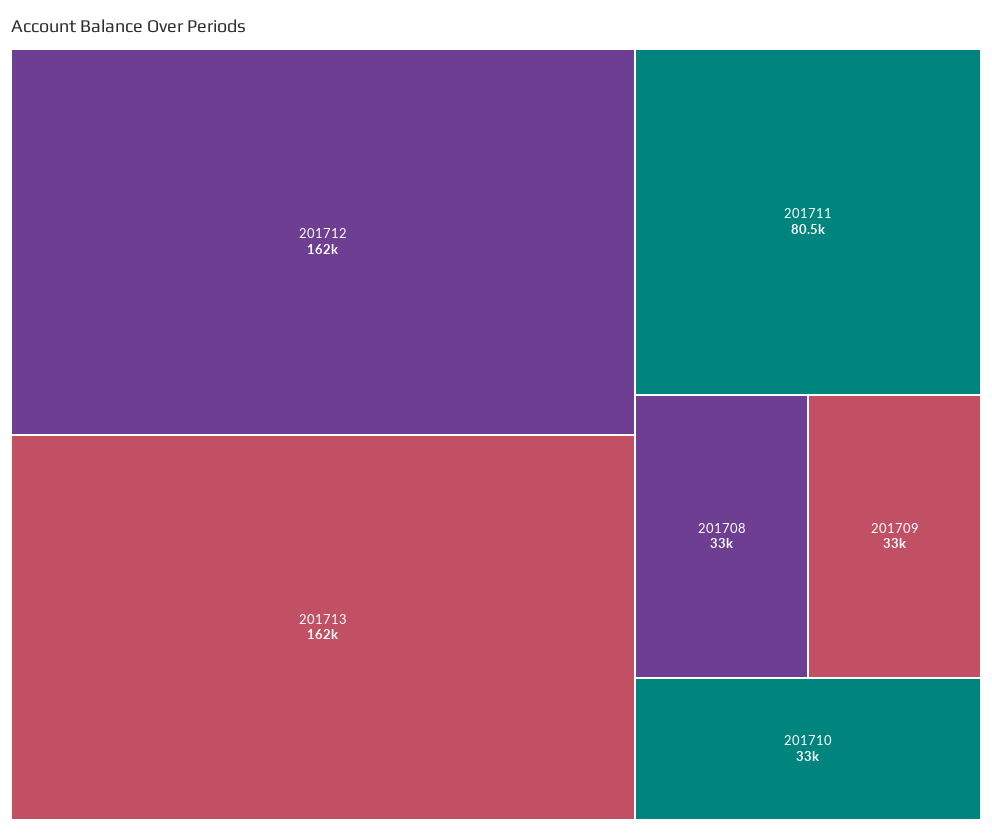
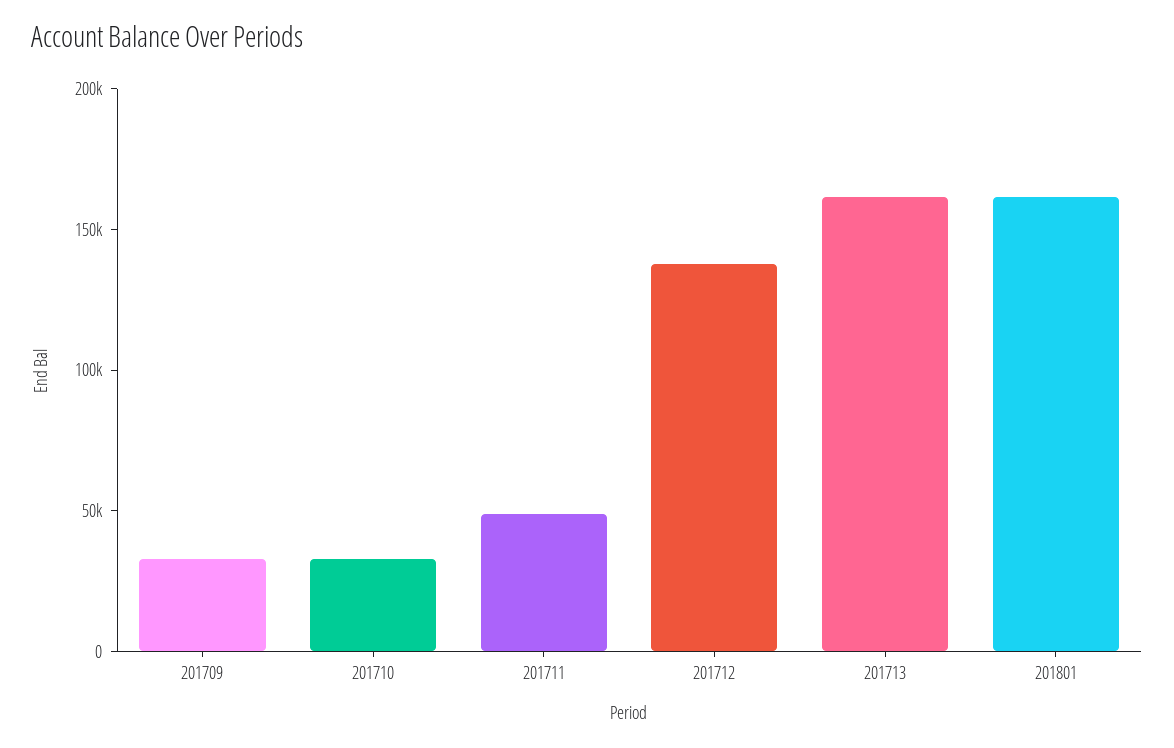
201712: 162000 -> 140000
201711: 80500 -> 50000
201708: 33000 -> none
201801: none -> 160000

